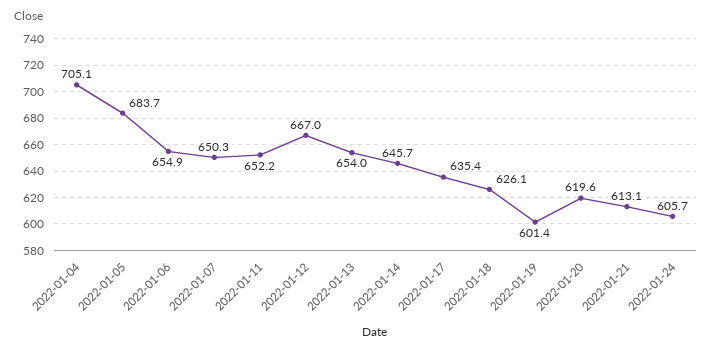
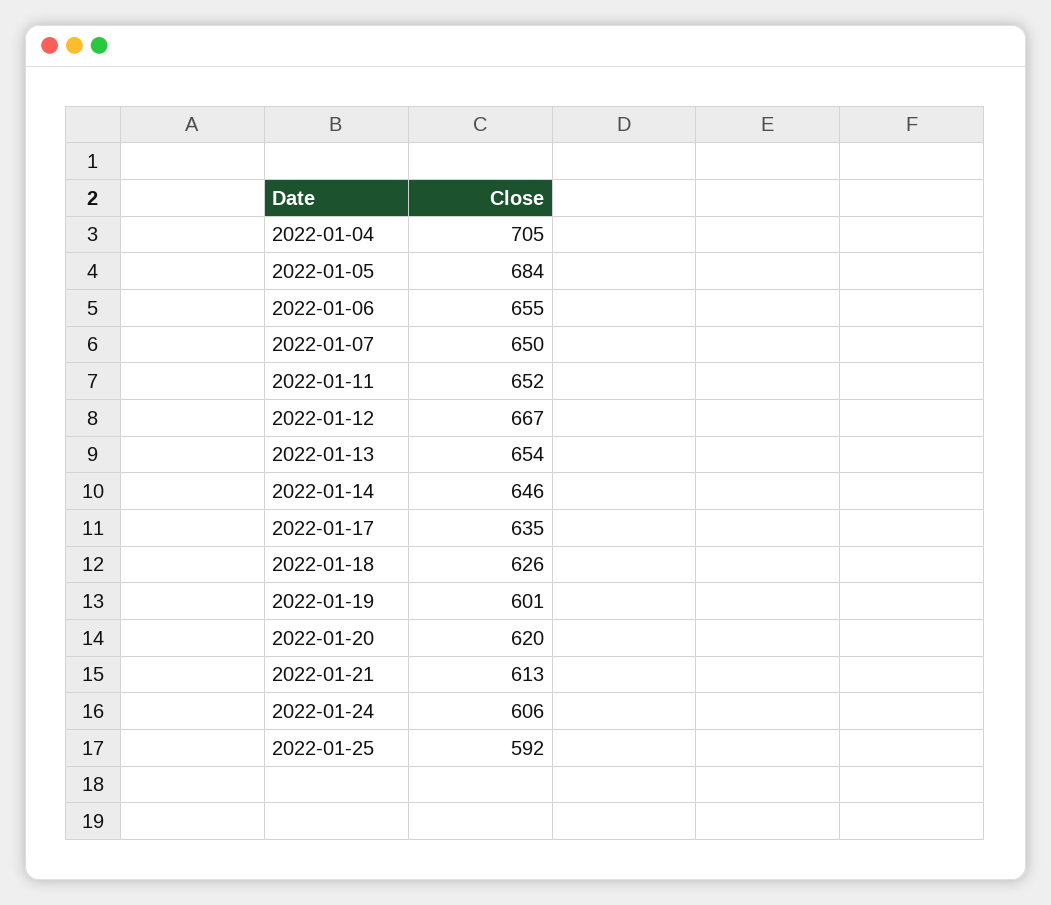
2022-01-25: none -> 592

